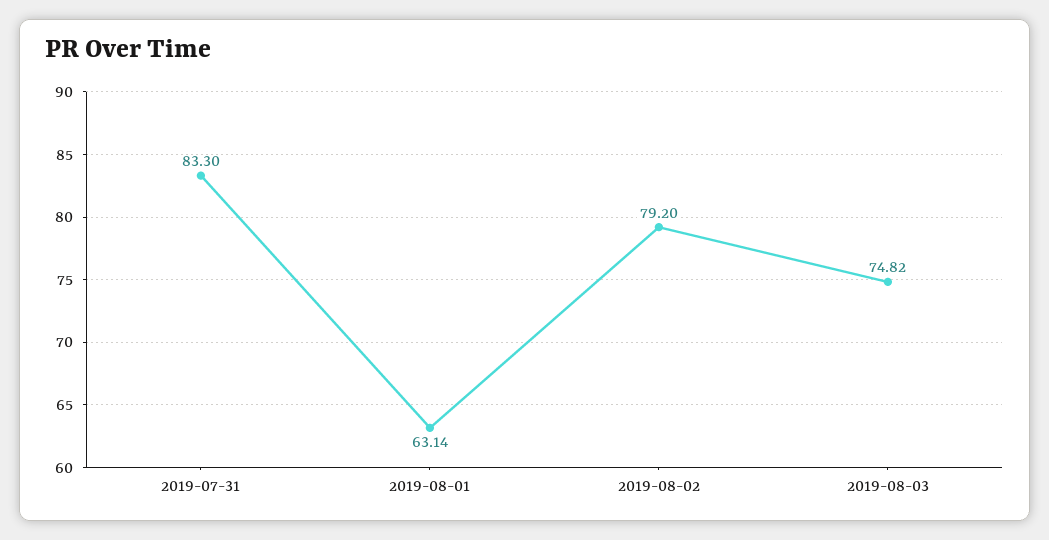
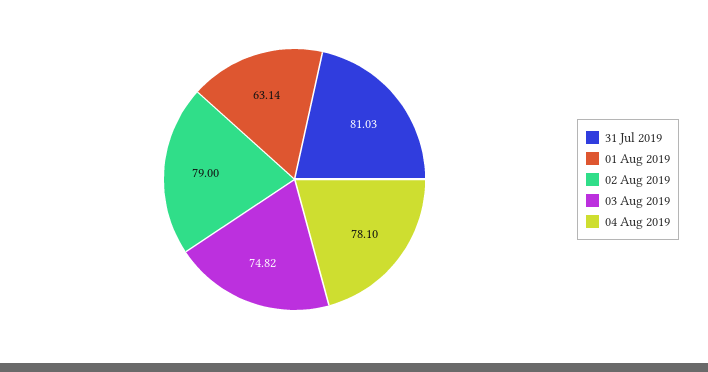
2019-07-31: 83.3 -> 81.03
2019-08-02: 79.2 -> 79
04 Aug 2019: none -> 78.1

